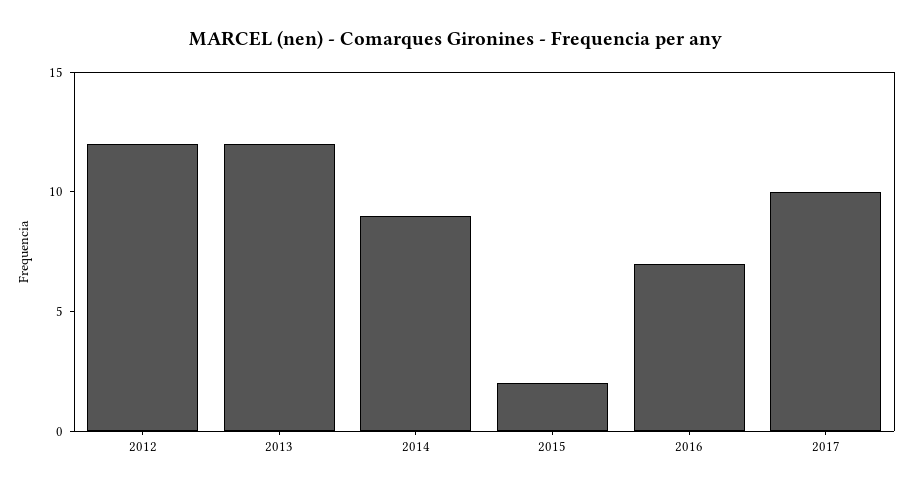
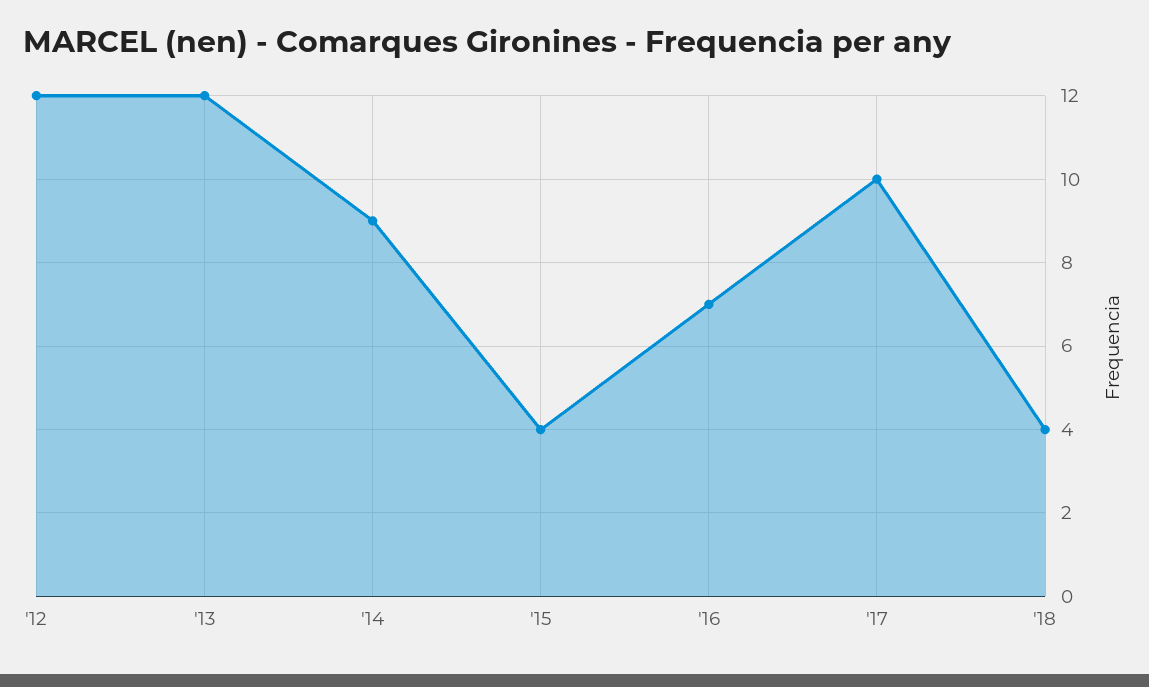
2015: 2 -> 4
'18: none -> 4

